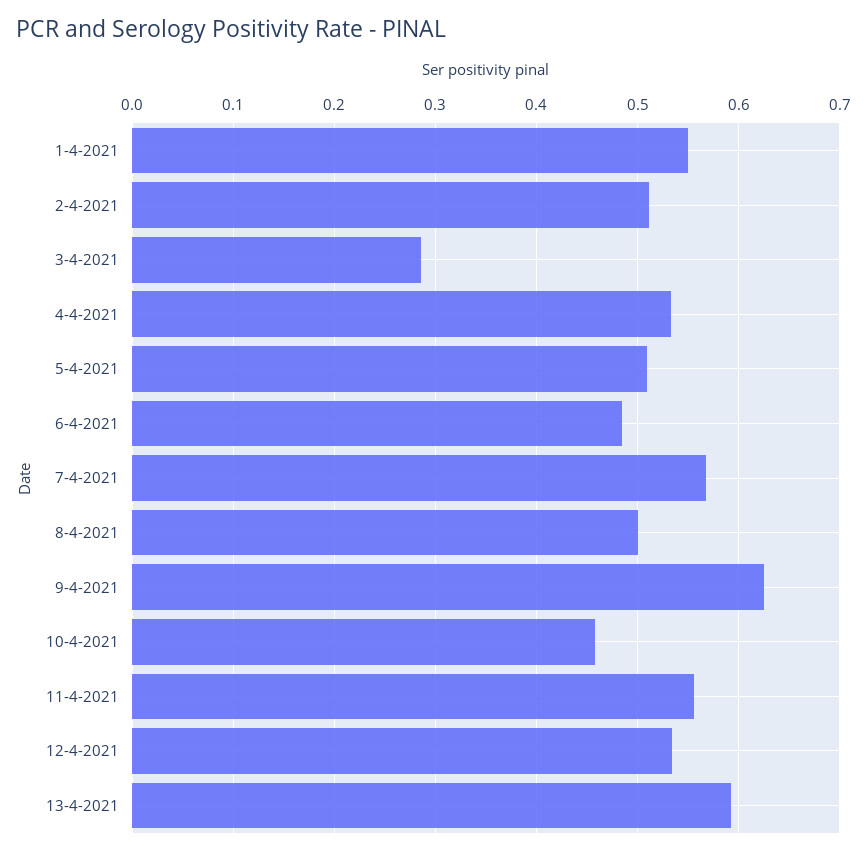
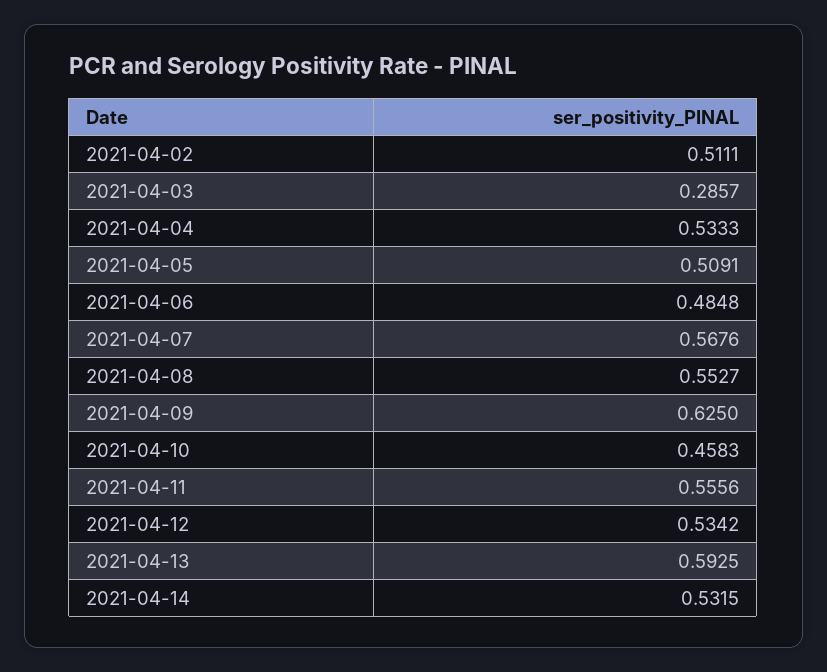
1-4-2021: 0.55 -> none
8-4-2021: 0.5 -> 0.5527
2021-04-14: none -> 0.5315

